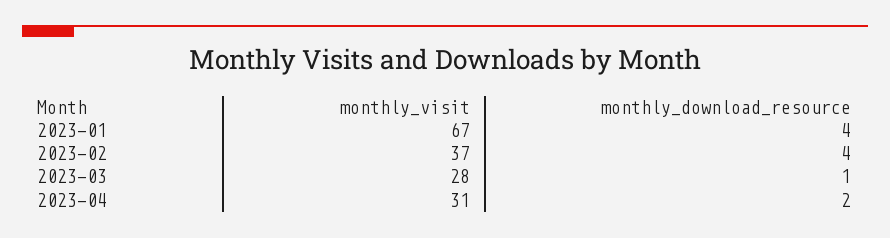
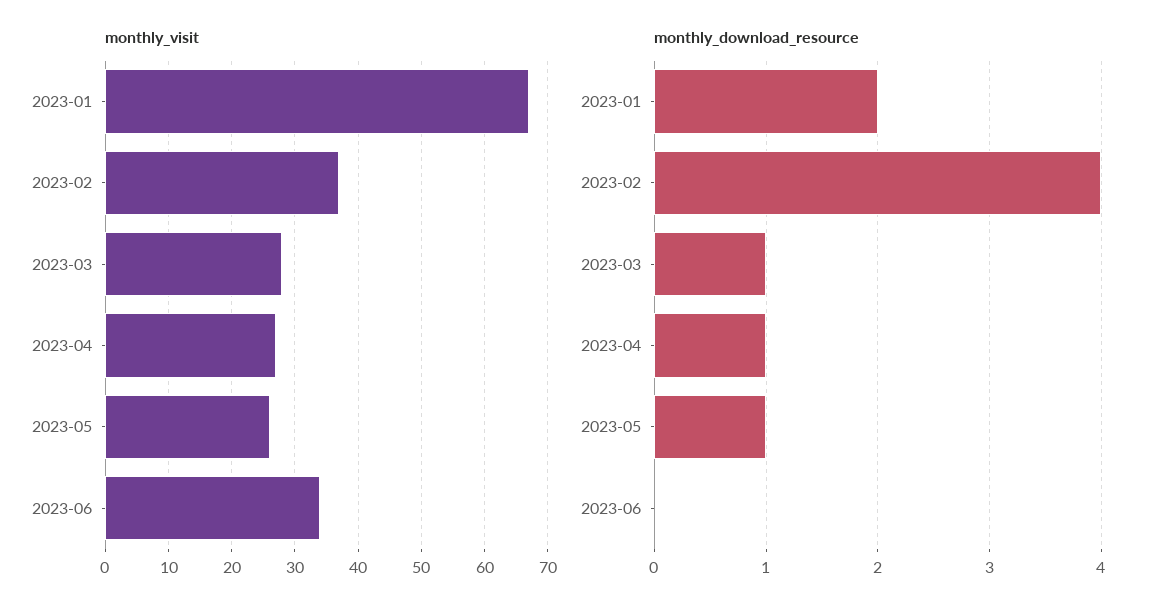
monthly_download_resource, 2023-01: 4 -> 2
monthly_visit, 2023-04: 31 -> 27
monthly_download_resource, 2023-04: 2 -> 1
monthly_visit, 2023-05: none -> 26
monthly_visit, 2023-06: none -> 34
monthly_download_resource, 2023-05: none -> 1
monthly_download_resource, 2023-06: none -> 0

